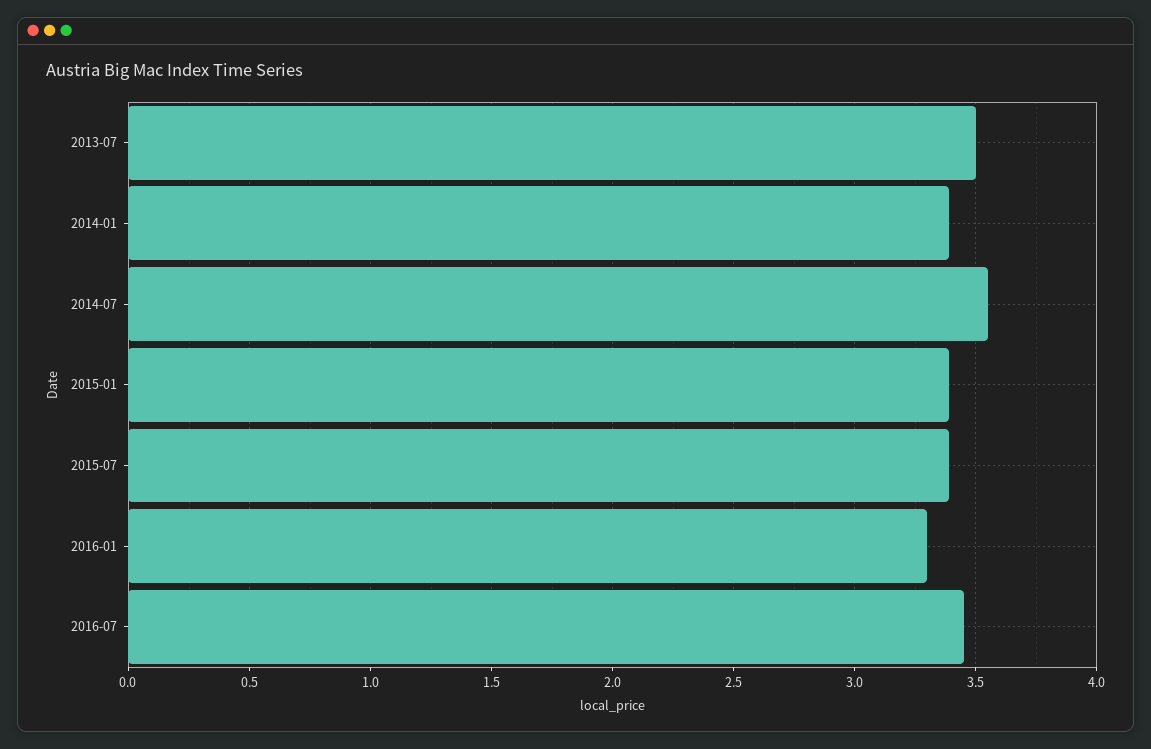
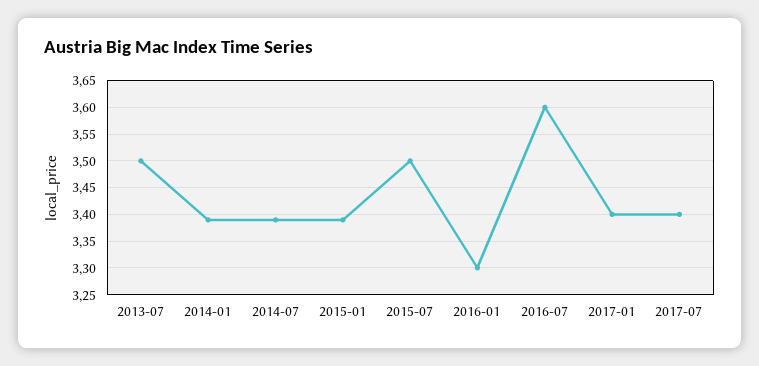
2014-07: 3.55 -> 3.4
2015-07: 3.4 -> 3.5
2016-07: 3.45 -> 3.6
2017-01: none -> 3.4
2017-07: none -> 3.4

